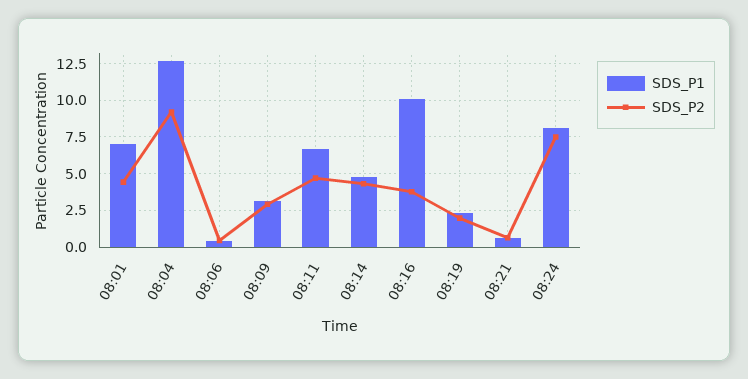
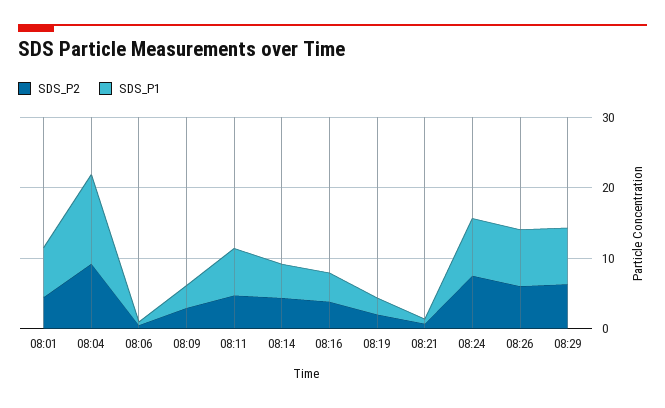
SDS_P1, 08:16: 10 -> 4
SDS_P2, 08:26: none -> 6
SDS_P1, 08:26: none -> 8
SDS_P2, 08:29: none -> 6
SDS_P1, 08:29: none -> 8

